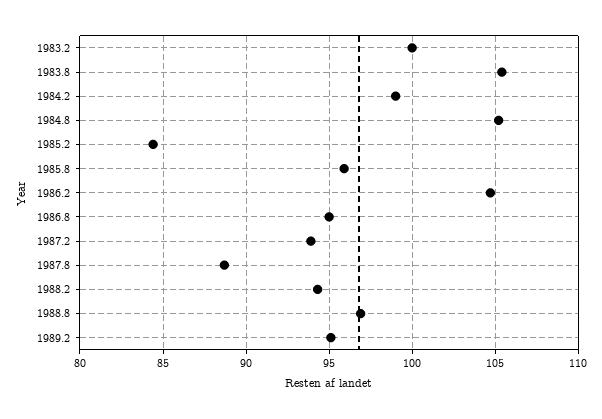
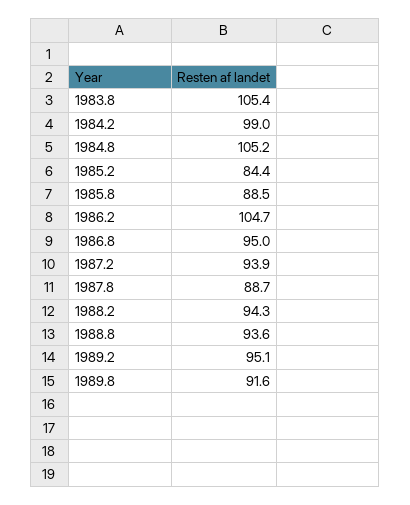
1983.2: 100 -> none
1985.8: 96 -> 88.5
1988.8: 97 -> 93.6
1989.8: none -> 91.6

